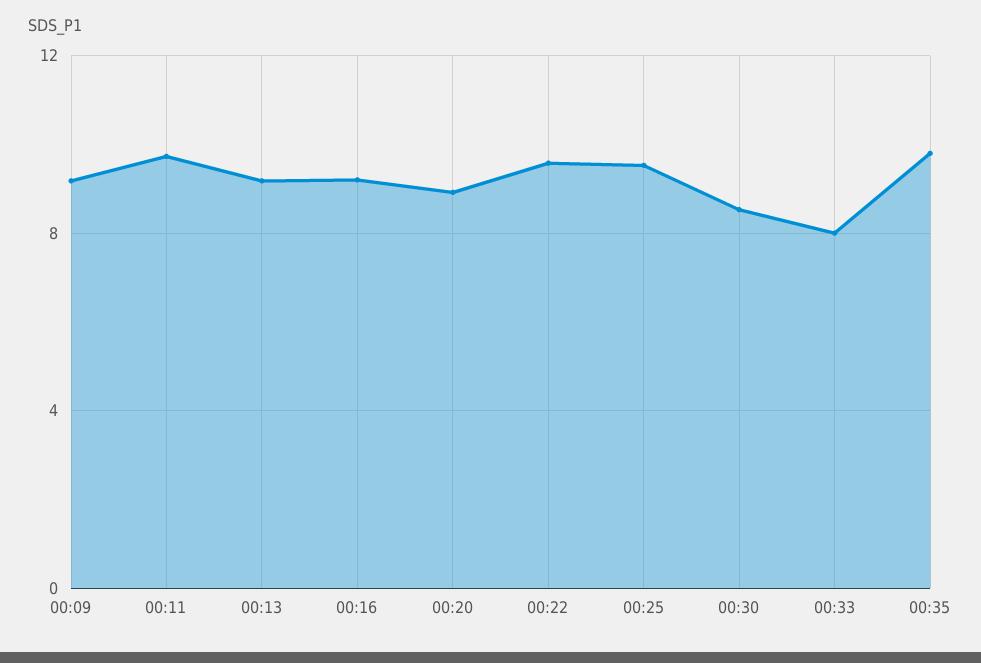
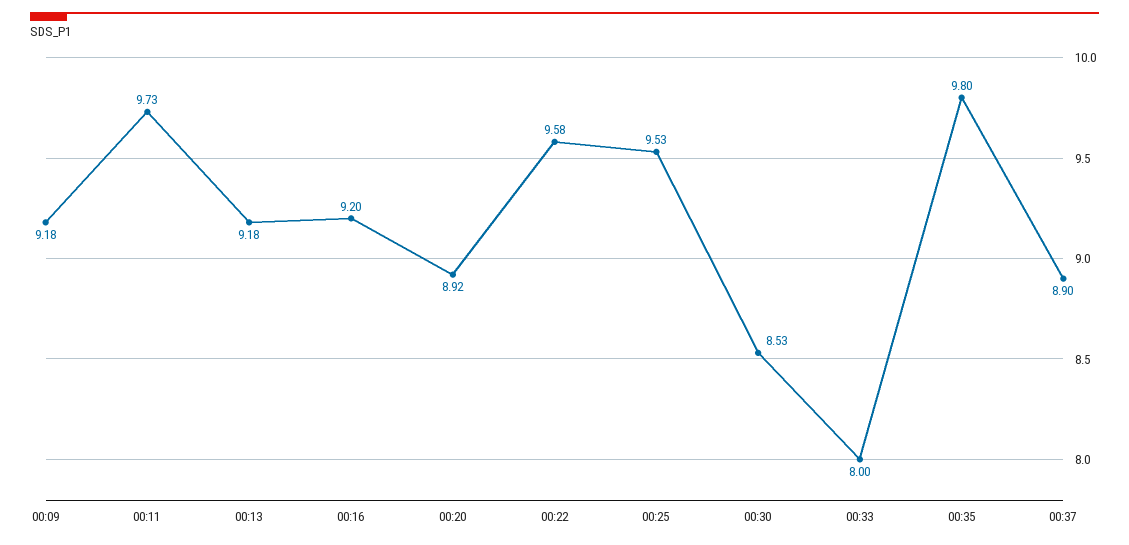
00:37: none -> 8.9

